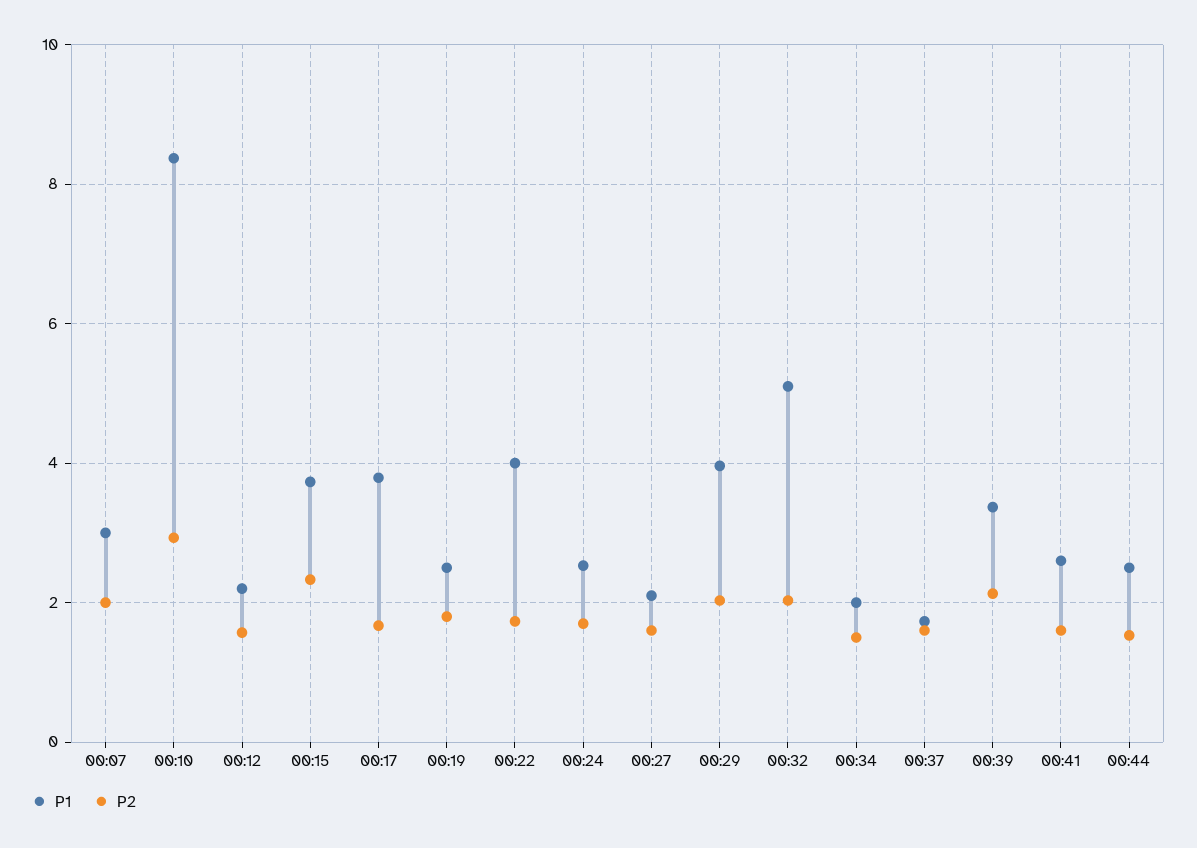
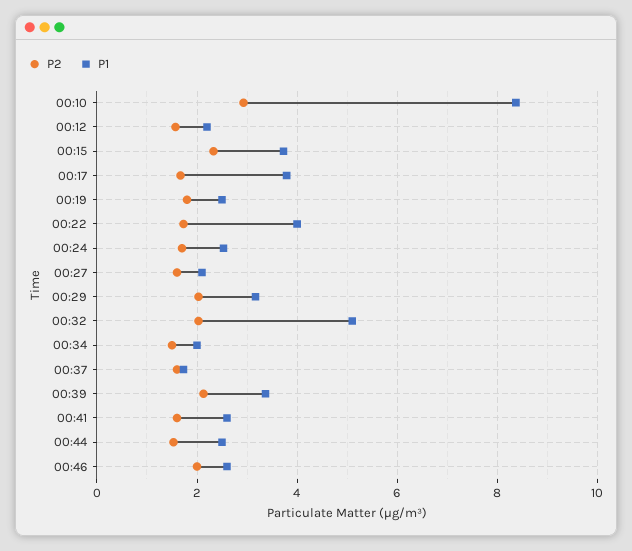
P1, 00:07: 3 -> none
P2, 00:07: 2 -> none
P1, 00:29: 4 -> 3.2
P2, 00:46: none -> 2
P1, 00:46: none -> 2.6

